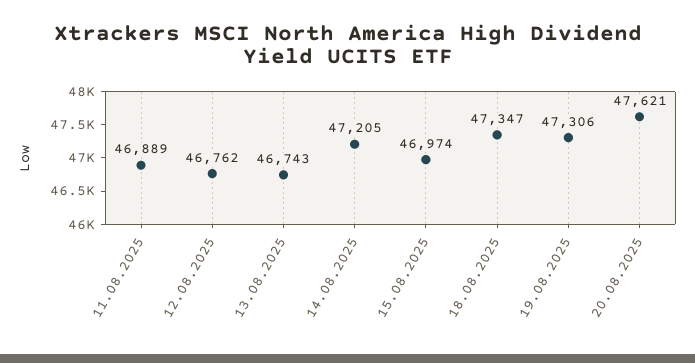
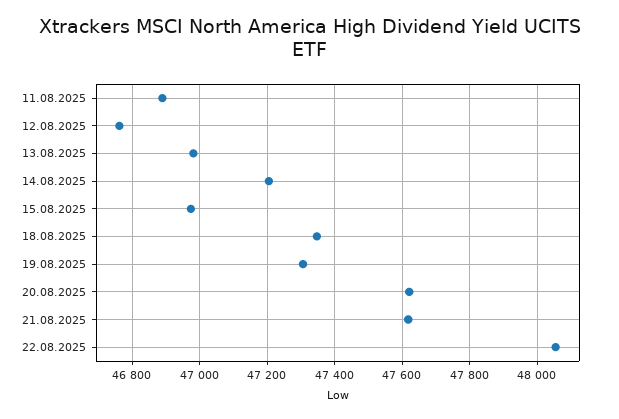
13.08.2025: 46743 -> 46980
21.08.2025: none -> 47620
22.08.2025: none -> 48060

